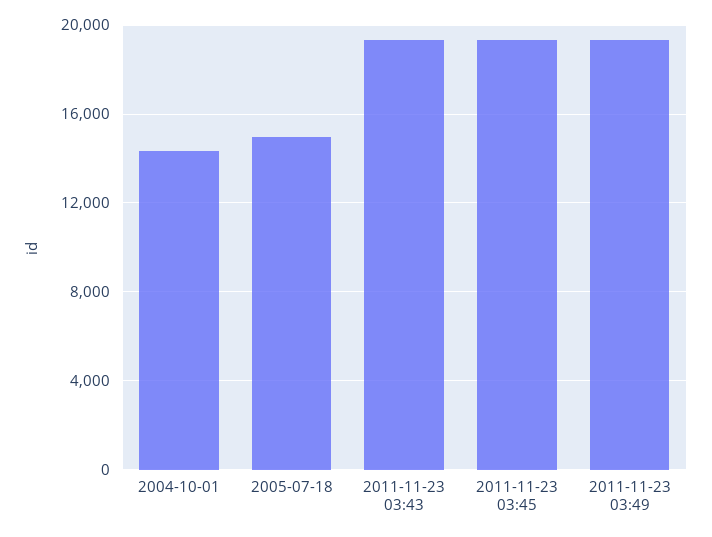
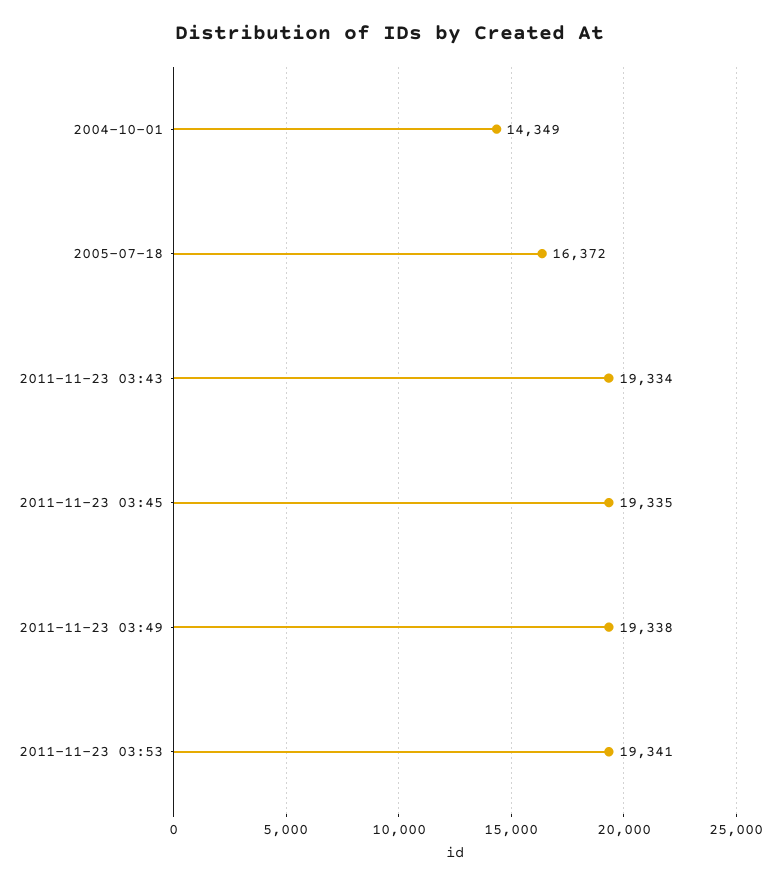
2005-07-18: 15000 -> 16372
2011-11-23 03:53: none -> 19341

